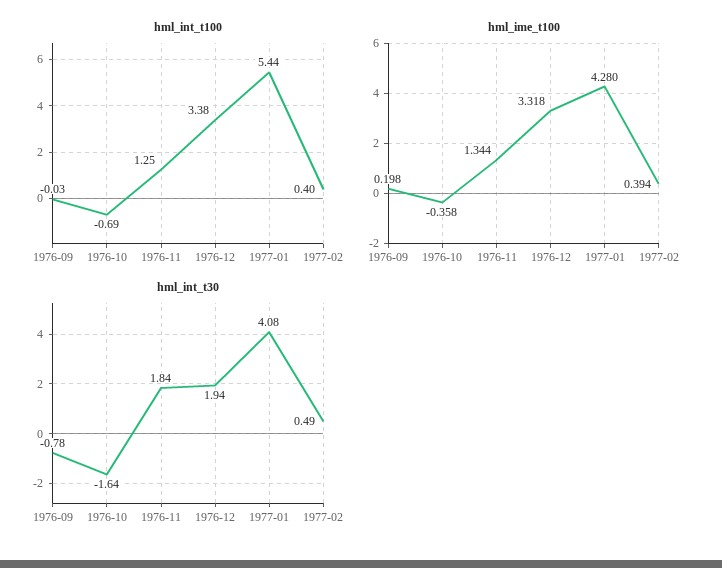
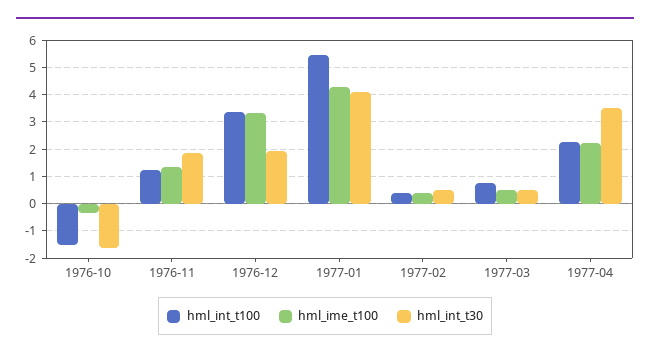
hml_int_t100, 1976-09: -0.03 -> none
hml_int_t100, 1976-10: -0.69 -> -1.5
hml_ime_t100, 1976-09: 0.198 -> none
hml_int_t30, 1976-09: -0.78 -> none
hml_int_t100, 1977-03: none -> 0.75
hml_ime_t100, 1977-03: none -> 0.5
hml_int_t30, 1977-03: none -> 0.5
hml_int_t100, 1977-04: none -> 2.25
hml_ime_t100, 1977-04: none -> 2.25
hml_int_t30, 1977-04: none -> 3.5

